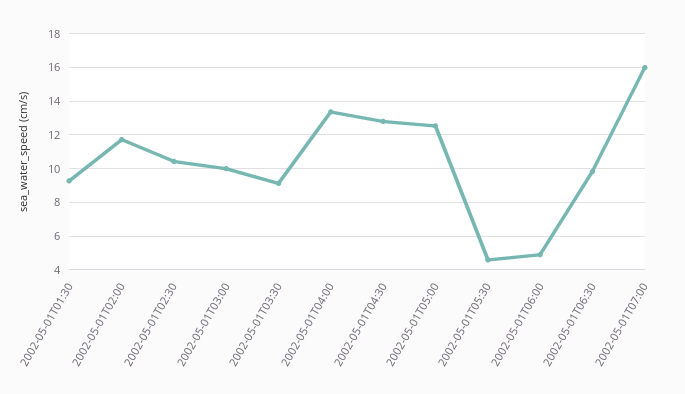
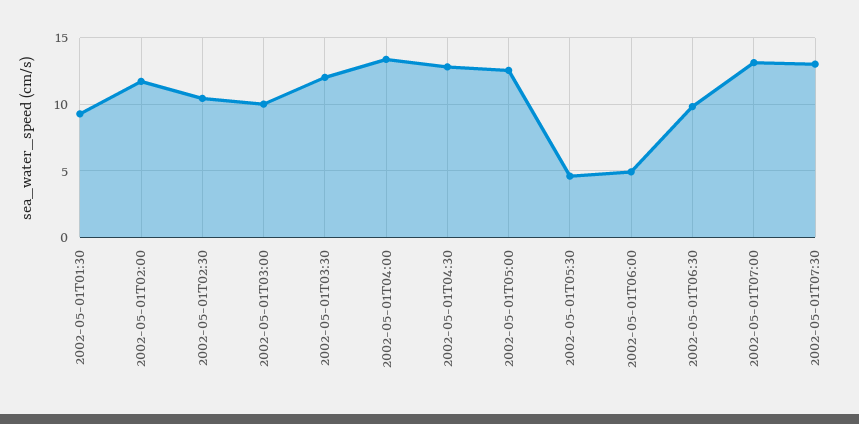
2002-05-01T03:30: 9 -> 12
2002-05-01T07:00: 16 -> 13
2002-05-01T07:30: none -> 13

